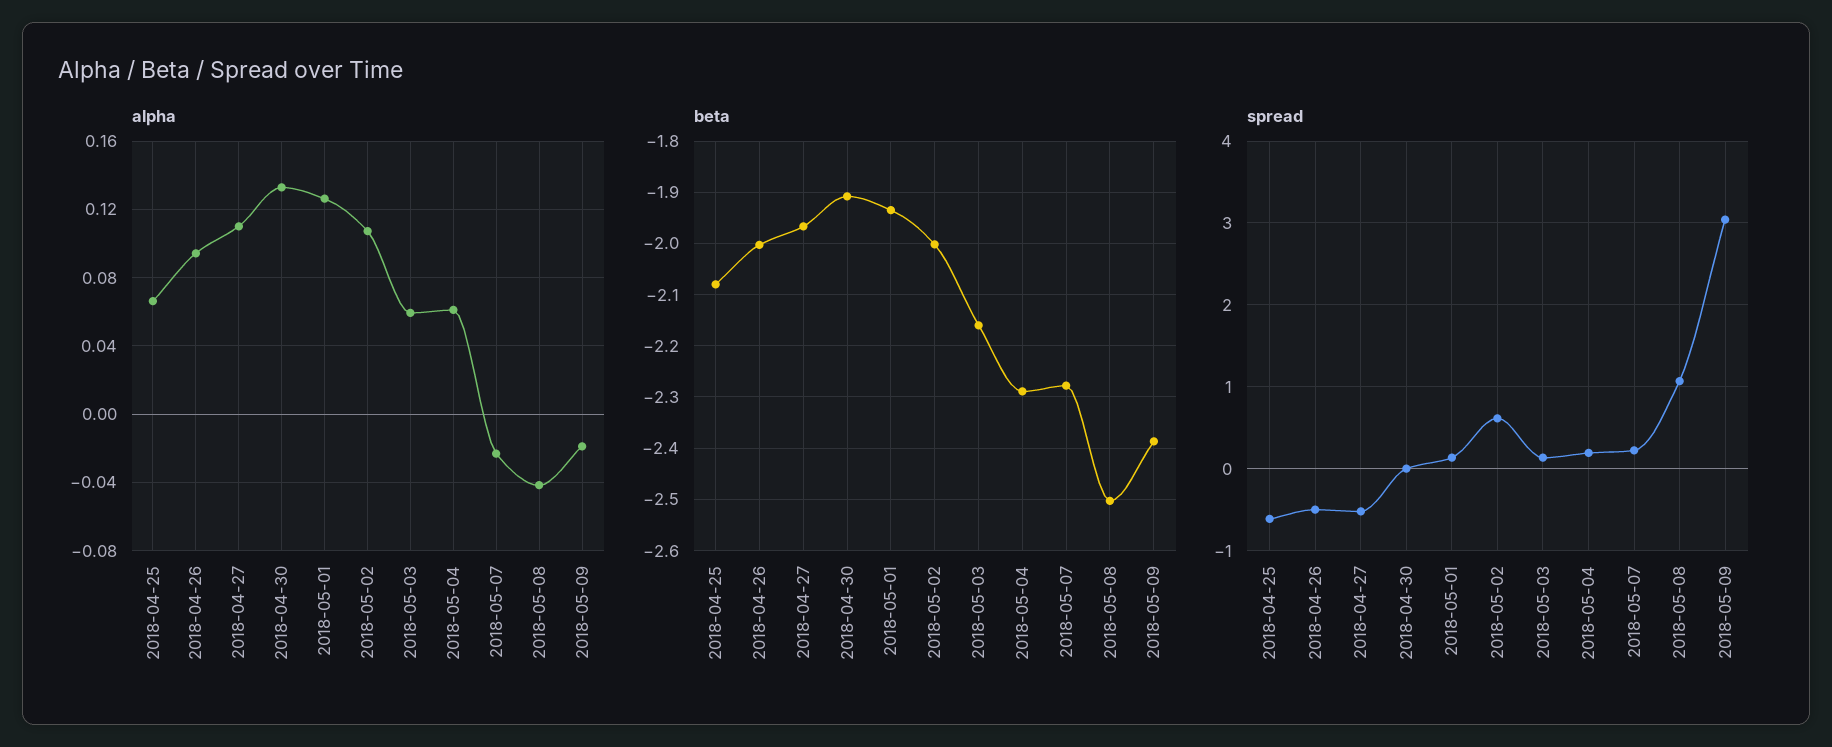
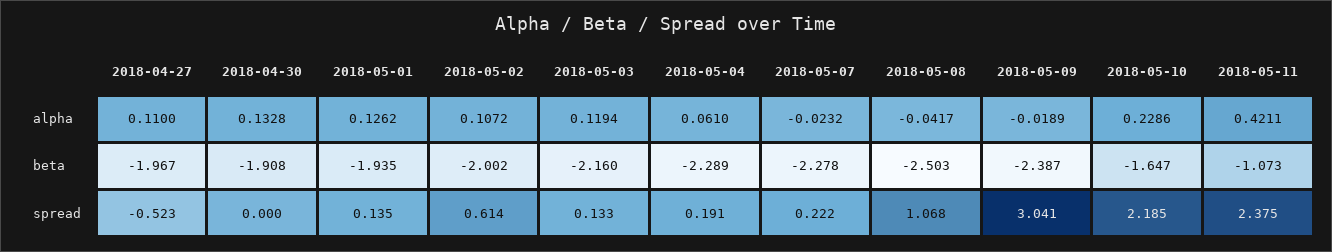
alpha, 2018-04-25: 0.065 -> none
alpha, 2018-04-26: 0.095 -> none
alpha, 2018-05-03: 0.06 -> 0.1194
beta, 2018-04-25: -2.08 -> none
beta, 2018-04-26: -2 -> none
spread, 2018-04-25: -0.6 -> none
spread, 2018-04-26: -0.5 -> none
alpha, 2018-05-10: none -> 0.2286
alpha, 2018-05-11: none -> 0.4211
beta, 2018-05-10: none -> -1.647
beta, 2018-05-11: none -> -1.073
spread, 2018-05-10: none -> 2.185
spread, 2018-05-11: none -> 2.375

